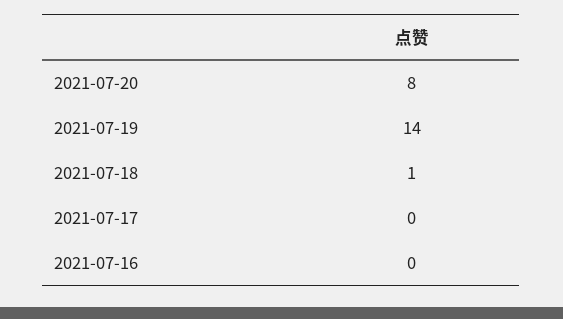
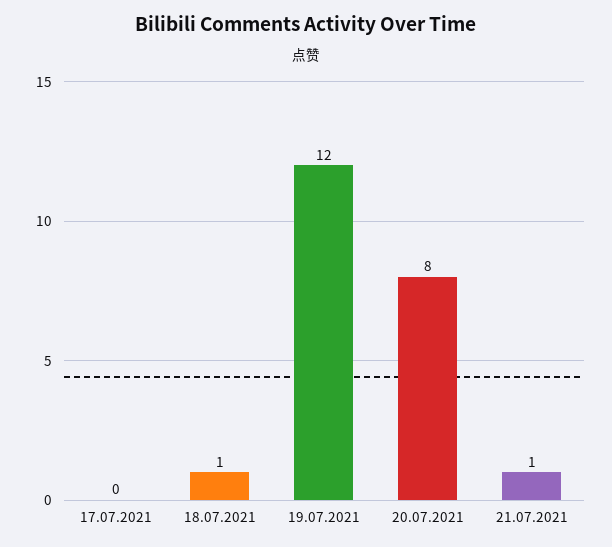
2021-07-19: 14 -> 12
2021-07-16: 0 -> none
21.07.2021: none -> 1

